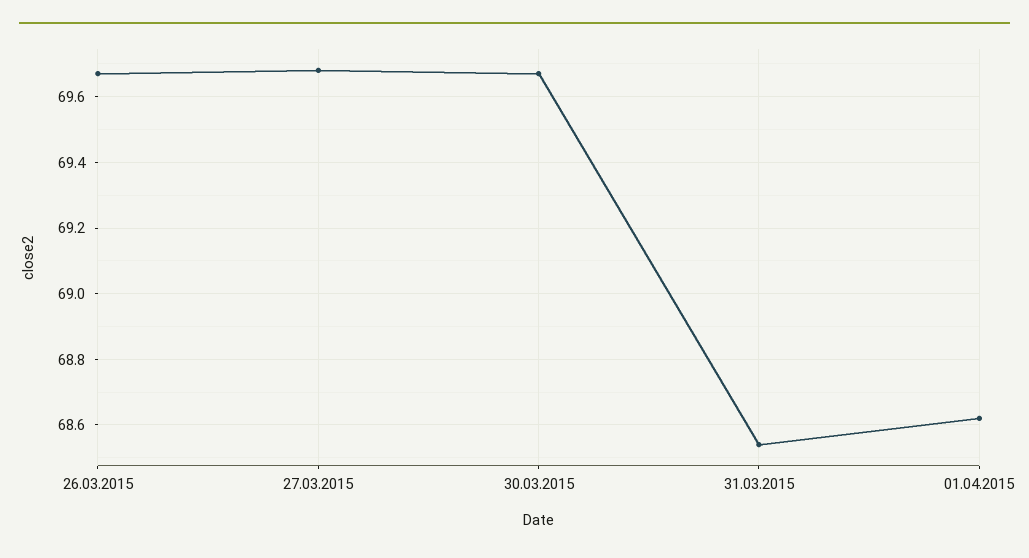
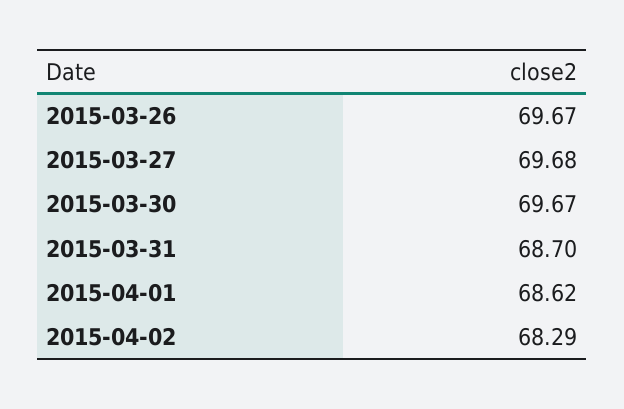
31.03.2015: 68.55 -> 68.7
2015-04-02: none -> 68.29

